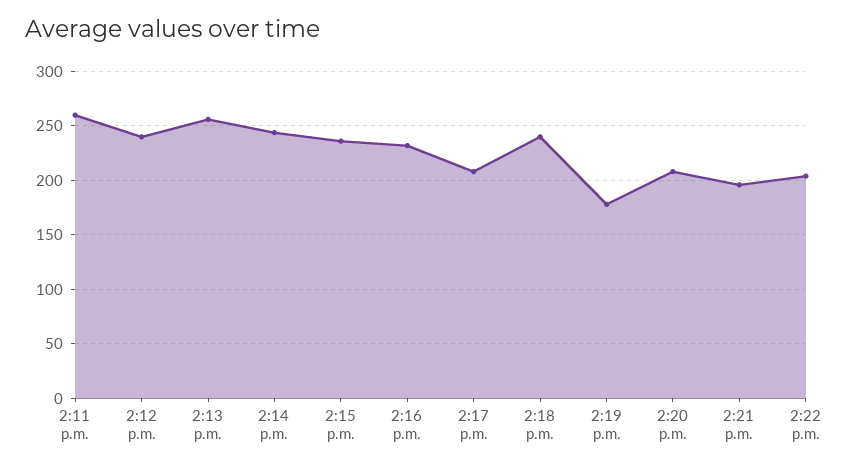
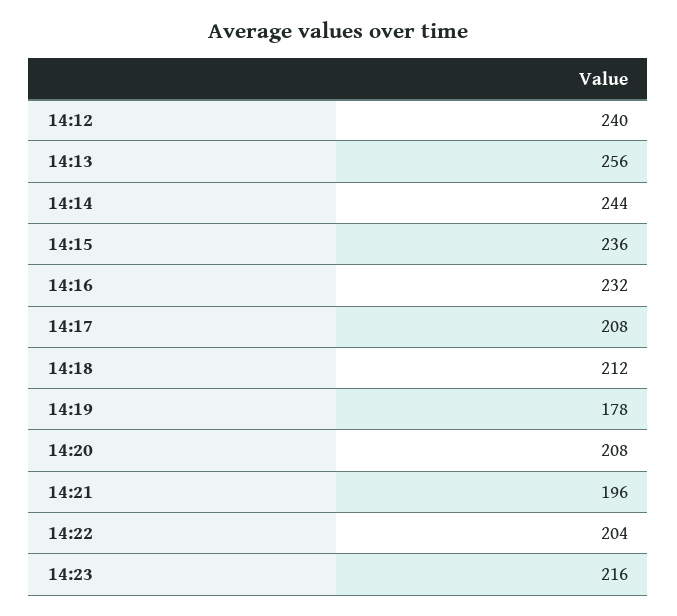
2:11 p.m.: 260 -> none
2:18 p.m.: 240 -> 212
14:23: none -> 216

